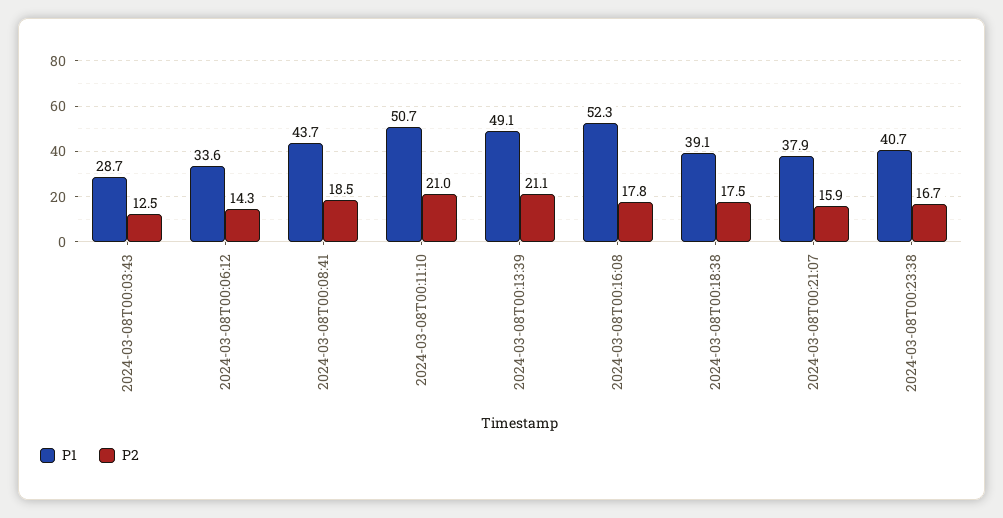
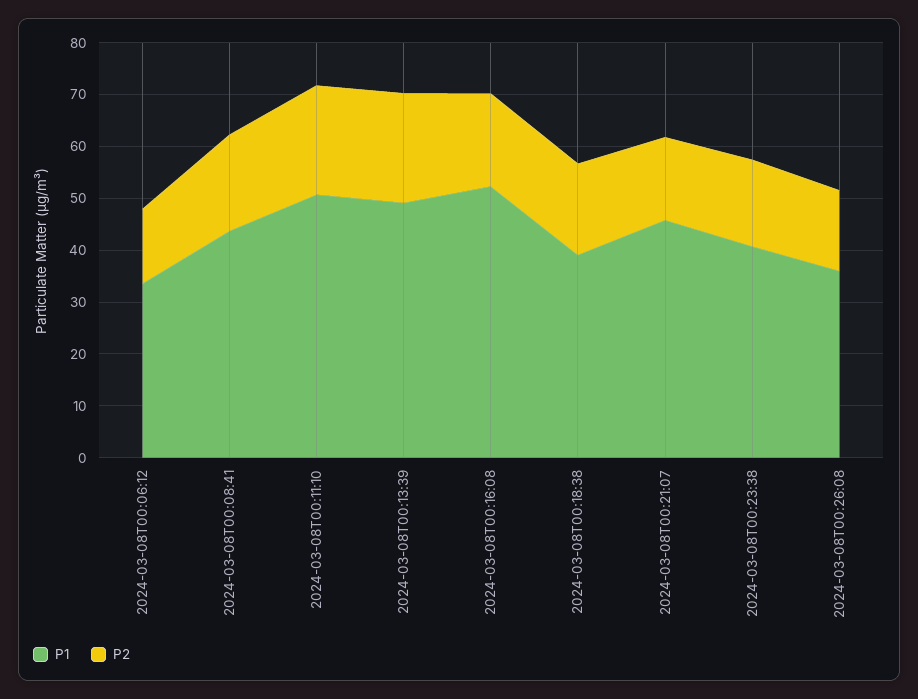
P1, 2024-03-08T00:03:43: 28.7 -> none
P2, 2024-03-08T00:03:43: 12.5 -> none
P1, 2024-03-08T00:21:07: 37.9 -> 46
P1, 2024-03-08T00:26:08: none -> 36
P2, 2024-03-08T00:26:08: none -> 16

